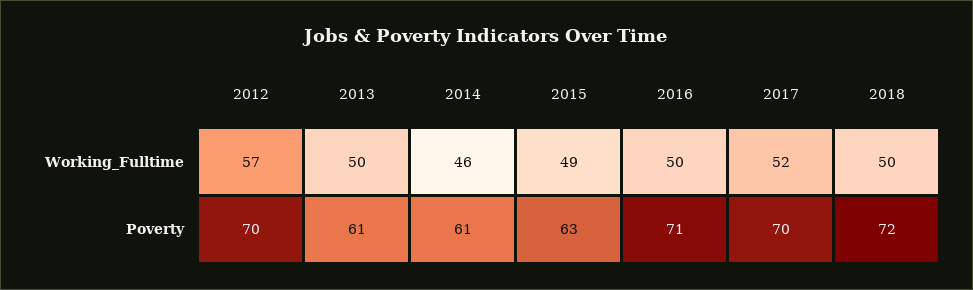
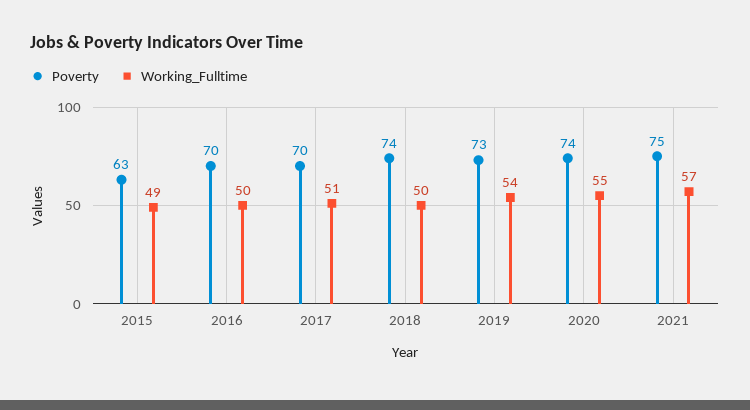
Working_Fulltime, 2012: 57 -> none
Working_Fulltime, 2013: 50 -> none
Working_Fulltime, 2014: 46 -> none
Working_Fulltime, 2017: 52 -> 51
Poverty, 2012: 70 -> none
Poverty, 2013: 61 -> none
Poverty, 2014: 61 -> none
Poverty, 2016: 71 -> 70
Poverty, 2018: 72 -> 74
Poverty, 2019: none -> 73
Working_Fulltime, 2019: none -> 54
Poverty, 2020: none -> 74
Working_Fulltime, 2020: none -> 55
Poverty, 2021: none -> 75
Working_Fulltime, 2021: none -> 57

